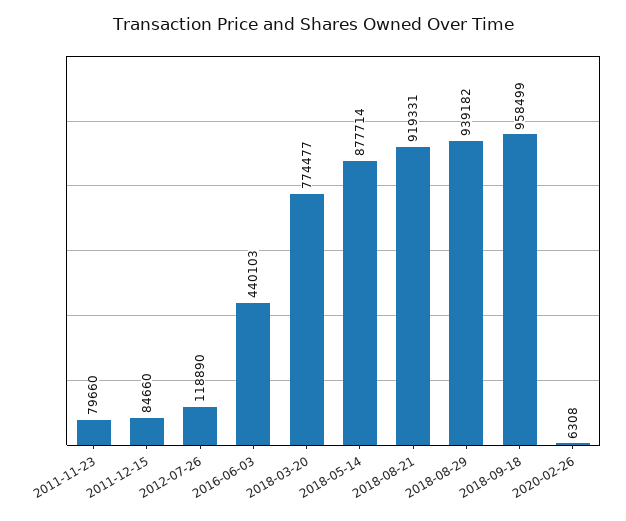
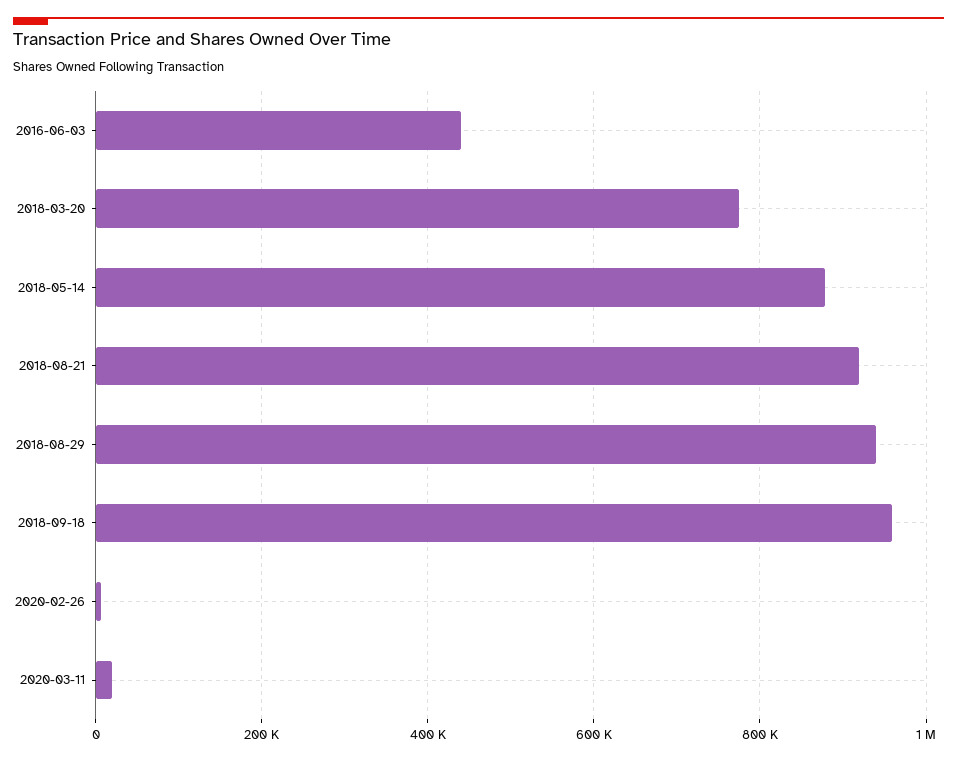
2011-11-23: 79660 -> none
2011-12-15: 84660 -> none
2012-07-26: 118890 -> none
2020-03-11: none -> 20000

